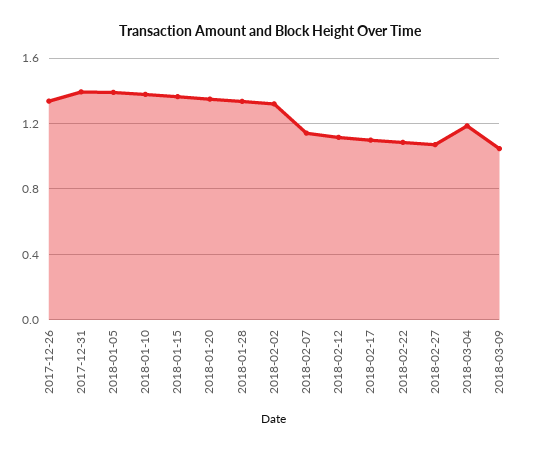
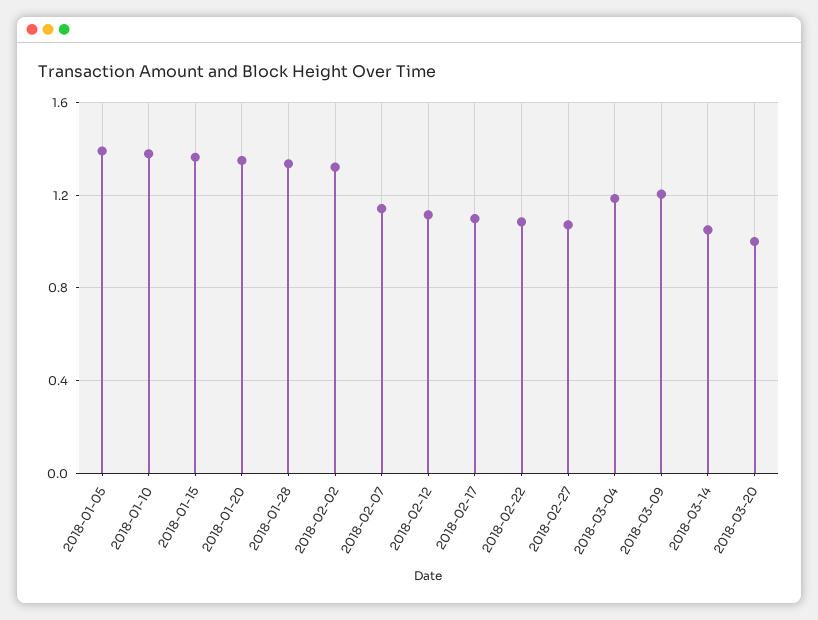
2017-12-26: 1.35 -> none
2017-12-31: 1.4 -> none
2018-03-09: 1.05 -> 1.2
2018-03-14: none -> 1.05
2018-03-20: none -> 1

